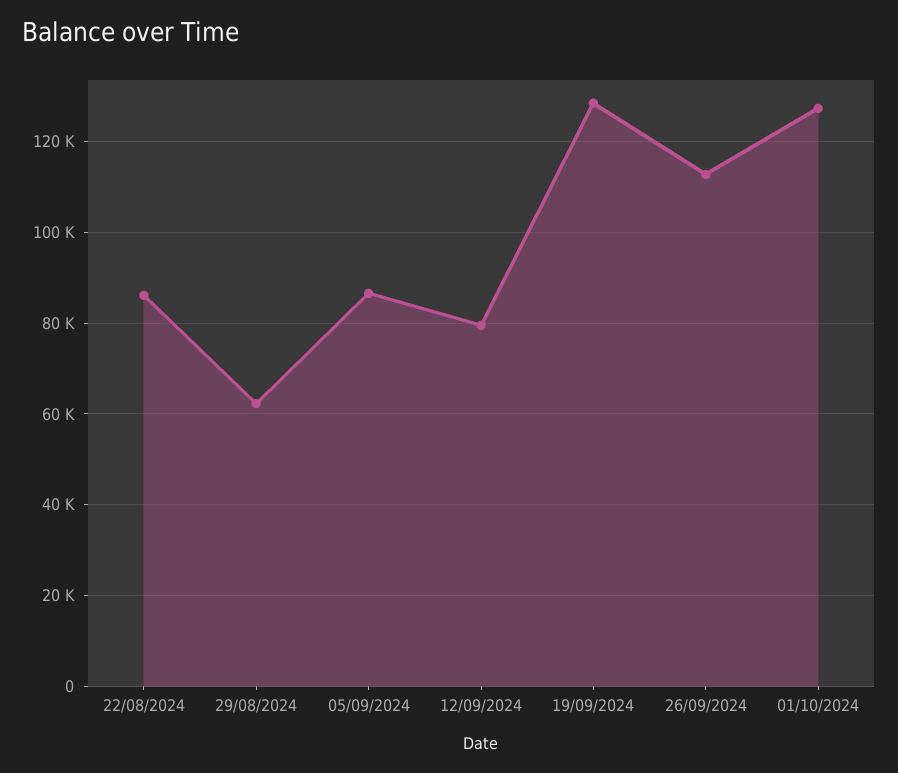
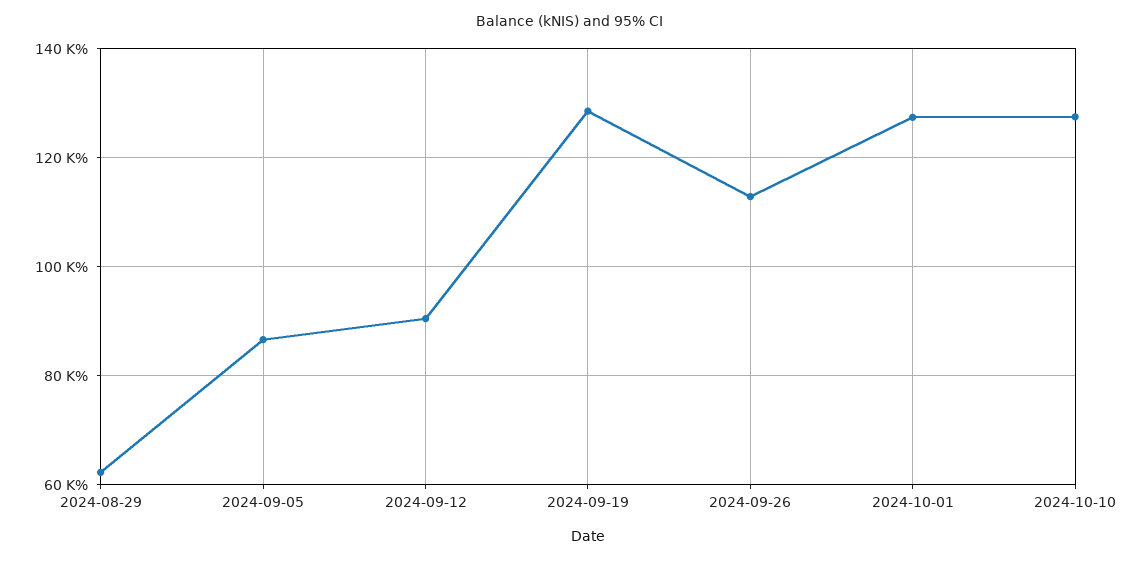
22/08/2024: 86000 -> none
12/09/2024: 80000 -> 90000
2024-10-10: none -> 128000

